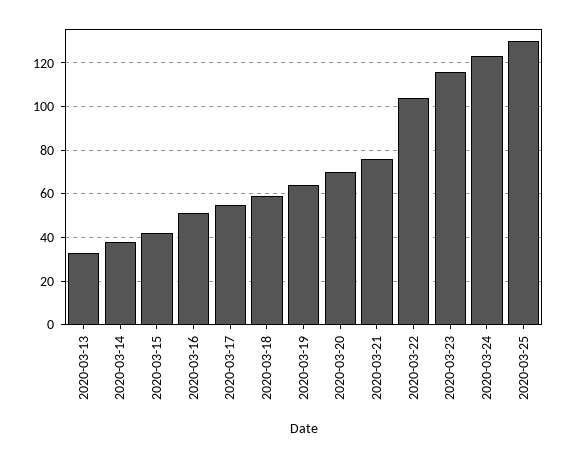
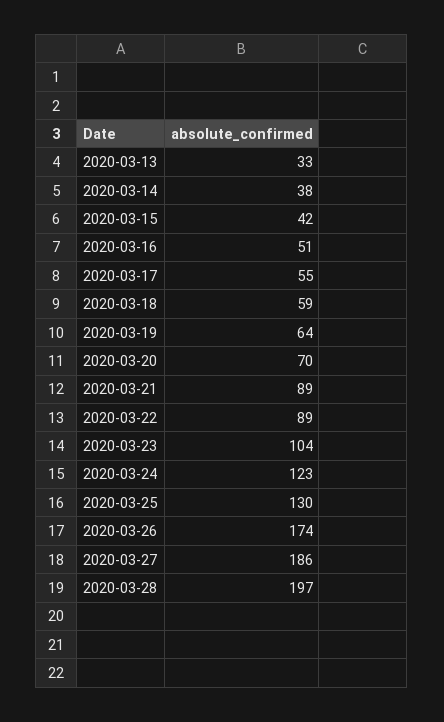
2020-03-21: 75 -> 89
2020-03-22: 105 -> 89
2020-03-23: 115 -> 104
2020-03-26: none -> 174
2020-03-27: none -> 186
2020-03-28: none -> 197

